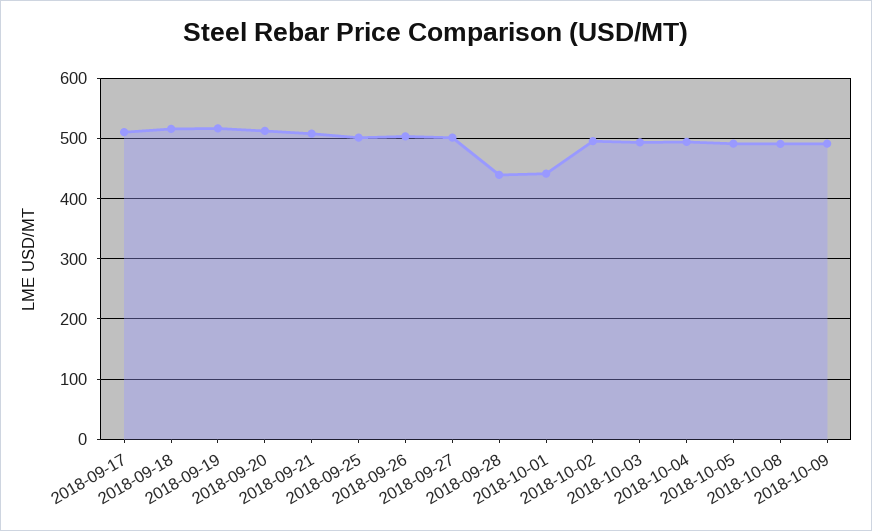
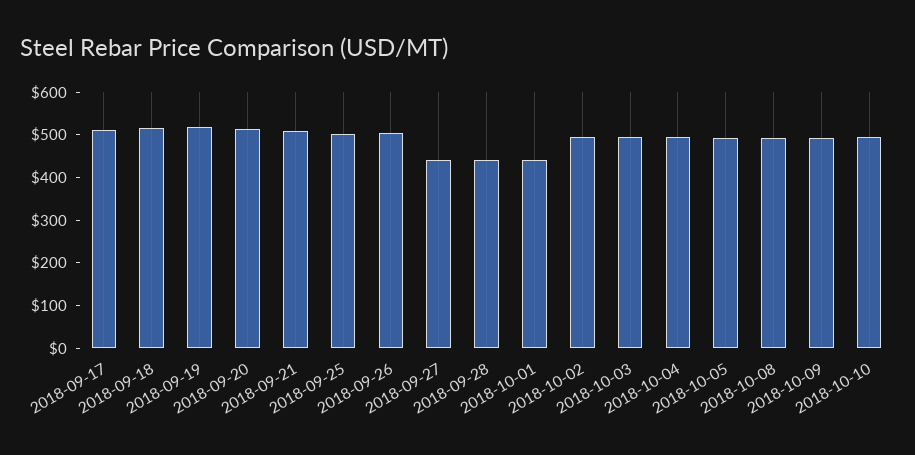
2018-09-27: 500 -> 440
2018-10-10: none -> 500

